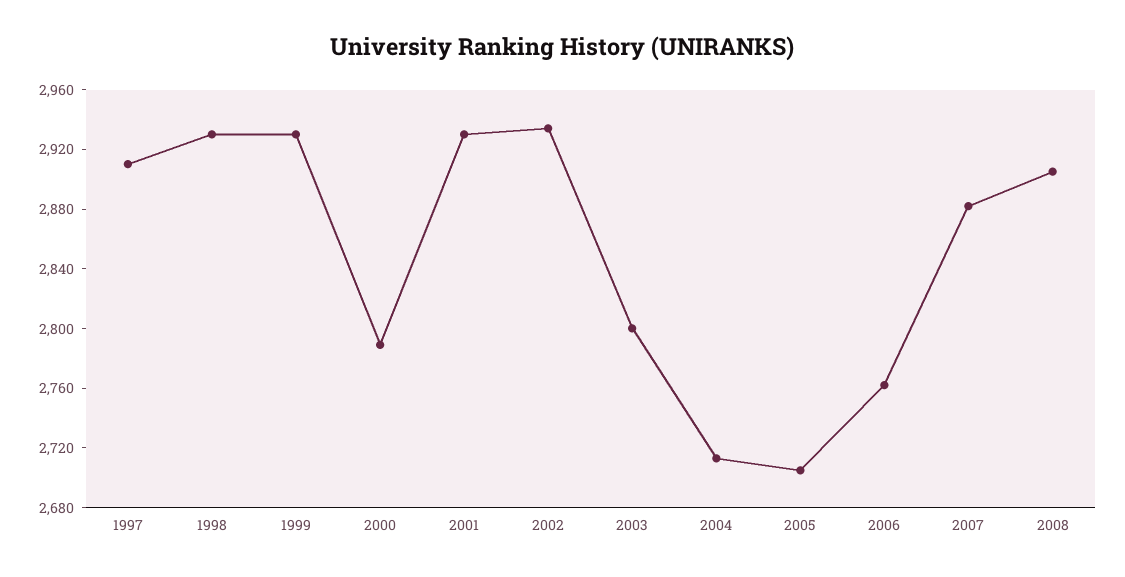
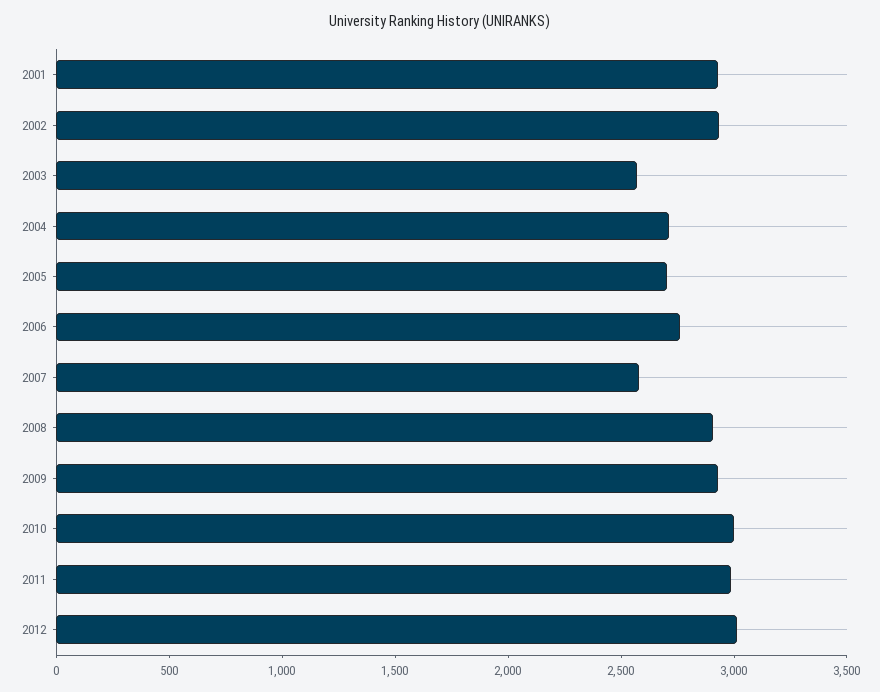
1997: 2910 -> none
1998: 2930 -> none
1999: 2930 -> none
2000: 2790 -> none
2003: 2800 -> 2600
2007: 2880 -> 2600
2009: none -> 2900
2010: none -> 3000
2011: none -> 3000
2012: none -> 3000

